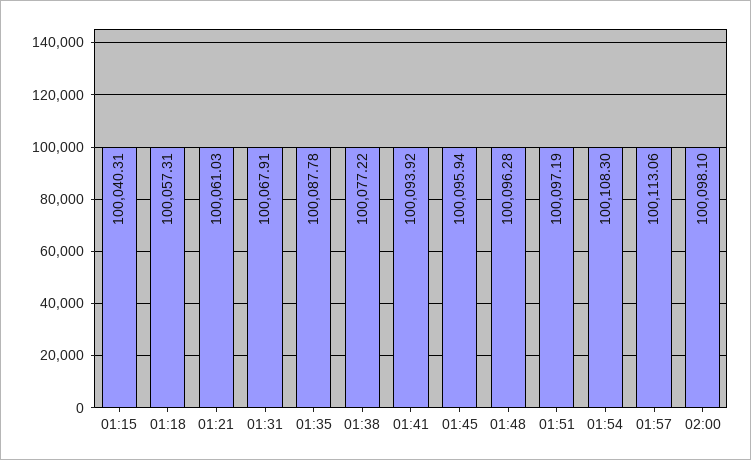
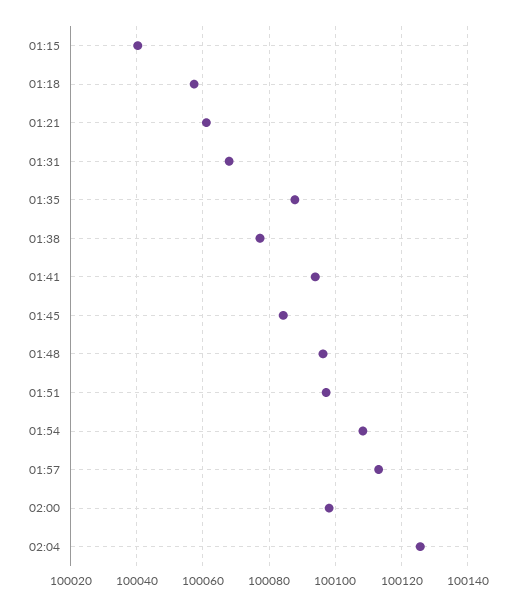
01:45: 100095.94 -> 100084
02:04: none -> 100126

